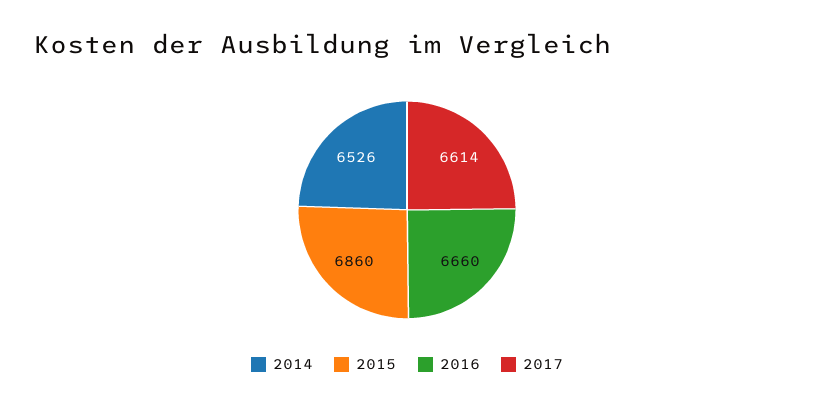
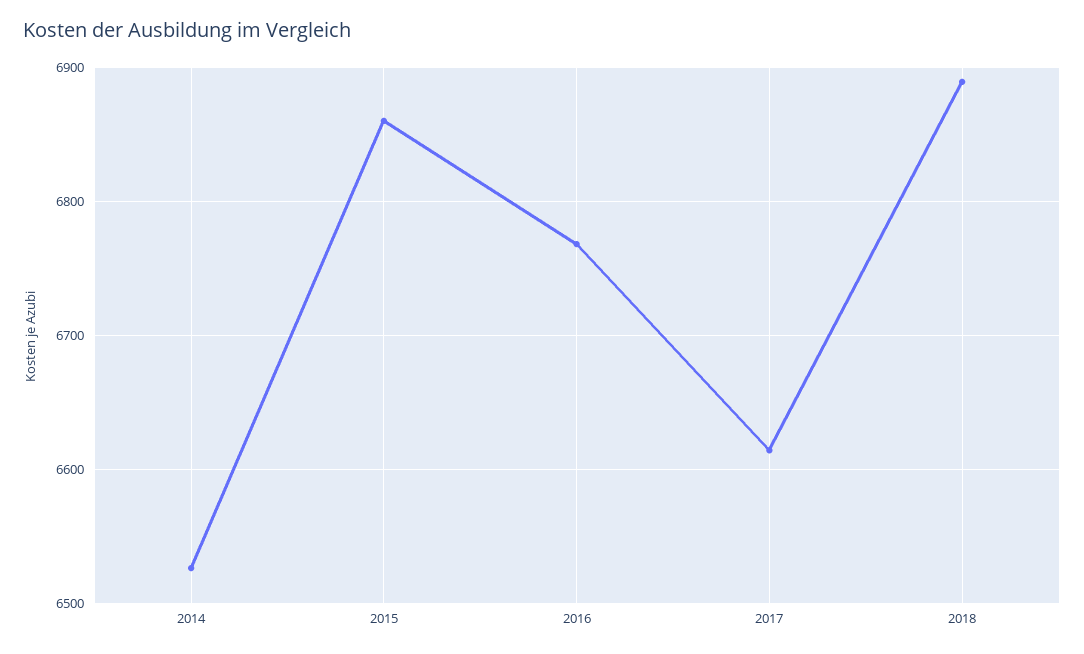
2016: 6660 -> 6770
2018: none -> 6890

